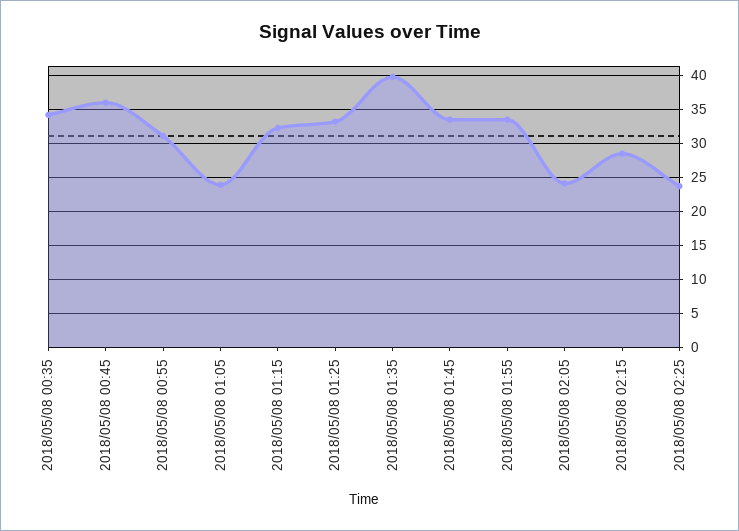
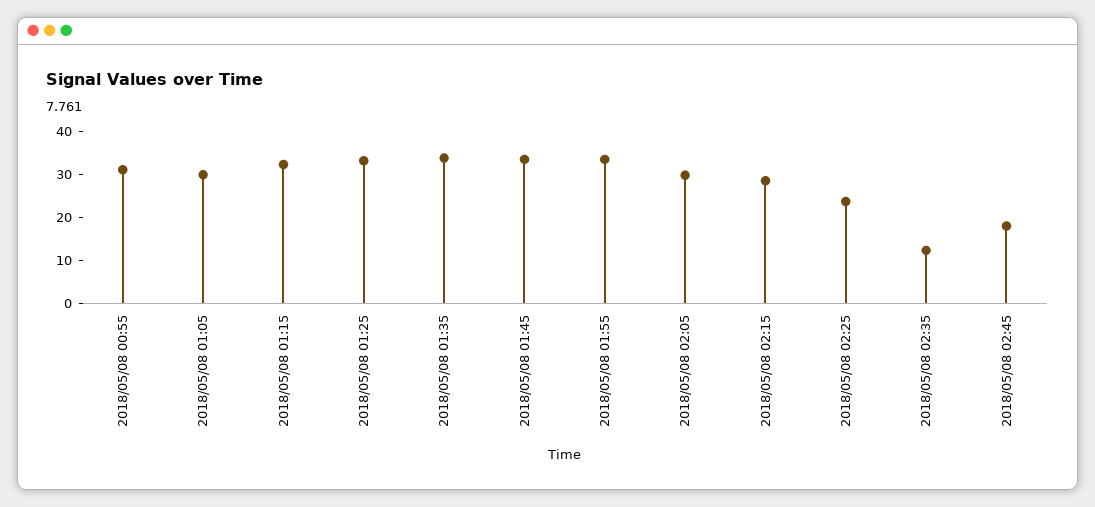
2018/05/08 00:35: 34 -> none
2018/05/08 00:45: 36 -> none
2018/05/08 01:05: 24 -> 30
2018/05/08 01:35: 40 -> 34
2018/05/08 02:05: 24 -> 30
2018/05/08 02:35: none -> 12
2018/05/08 02:45: none -> 18

